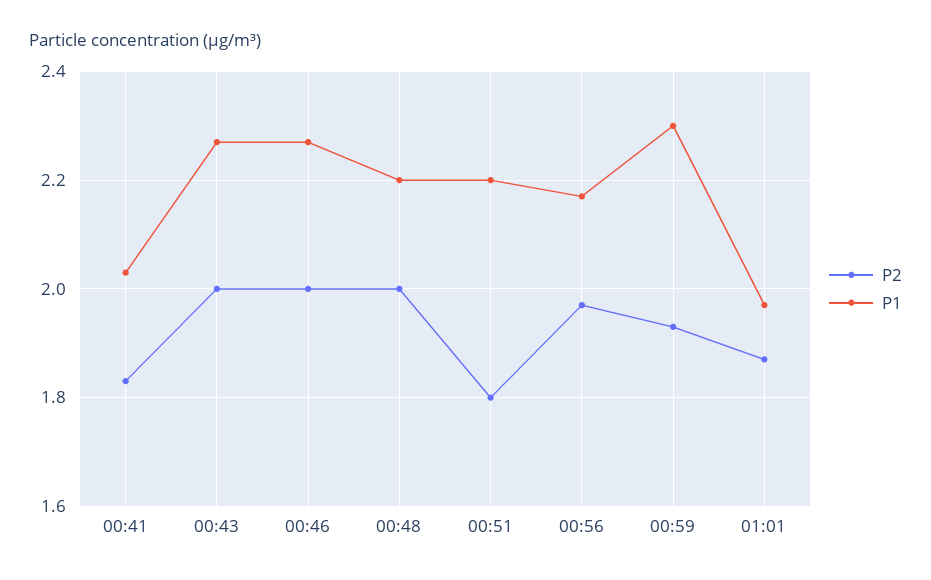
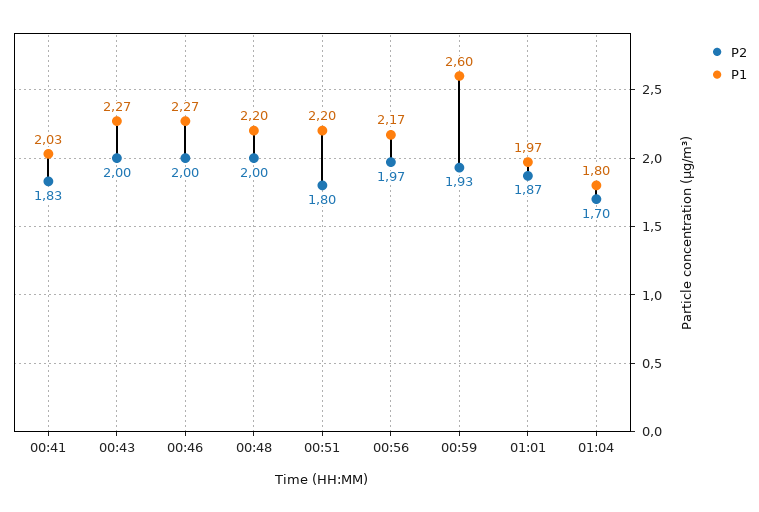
P1, 00:59: 2.3 -> 2.6
P2, 01:04: none -> 1.7
P1, 01:04: none -> 1.8

